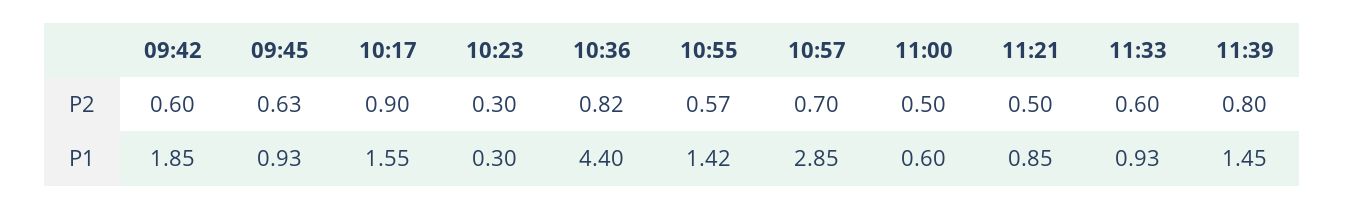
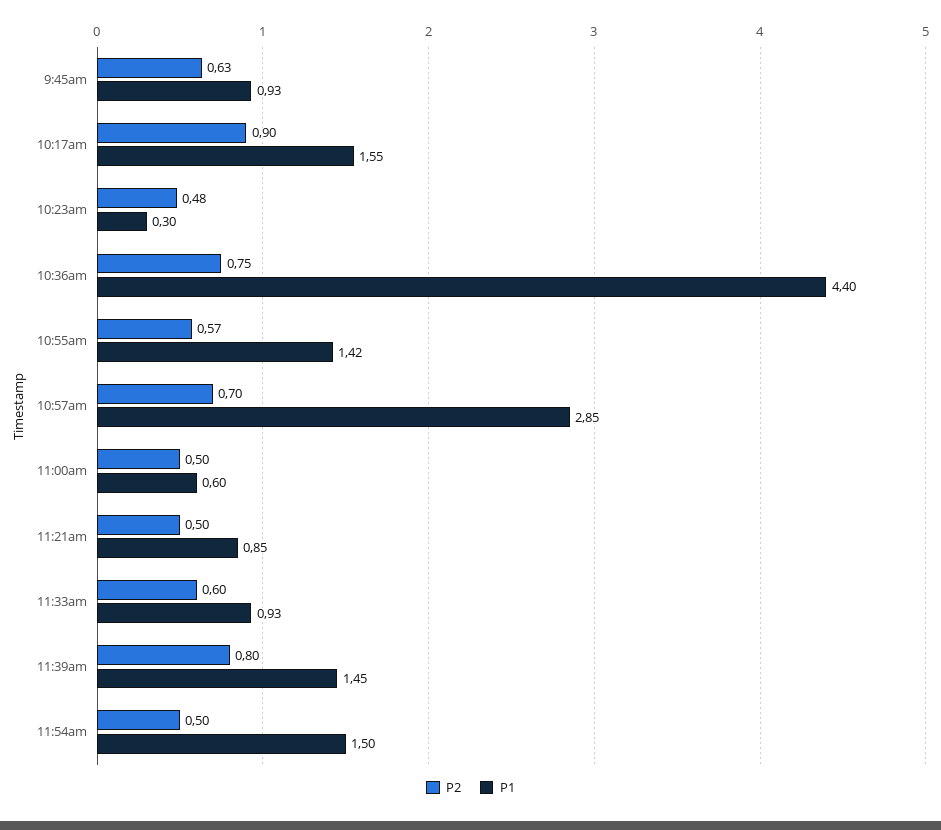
P2, 09:42: 0.6 -> none
P2, 10:23: 0.3 -> 0.48
P2, 10:36: 0.82 -> 0.75
P1, 09:42: 1.85 -> none
P2, 11:54am: none -> 0.5
P1, 11:54am: none -> 1.5

